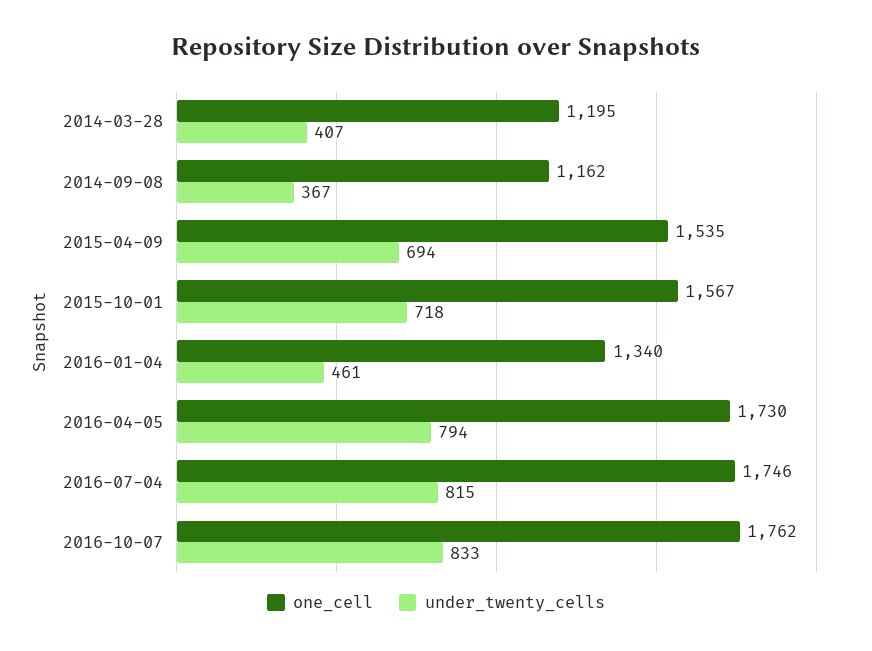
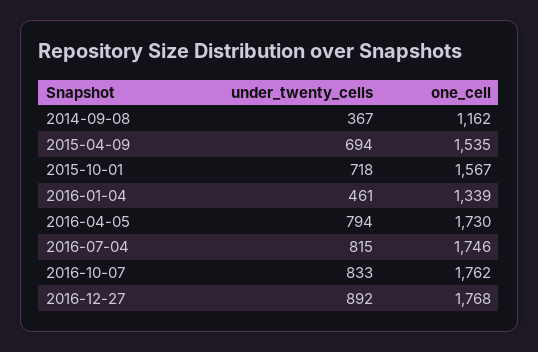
one_cell, 2014-03-28: 1195 -> none
under_twenty_cells, 2014-03-28: 407 -> none
one_cell, 2016-01-04: 1340 -> 1339
under_twenty_cells, 2016-12-27: none -> 892
one_cell, 2016-12-27: none -> 1768

